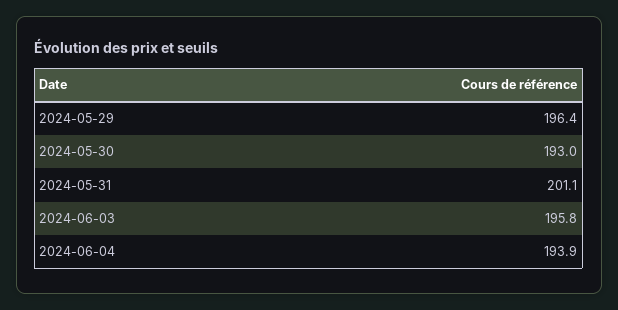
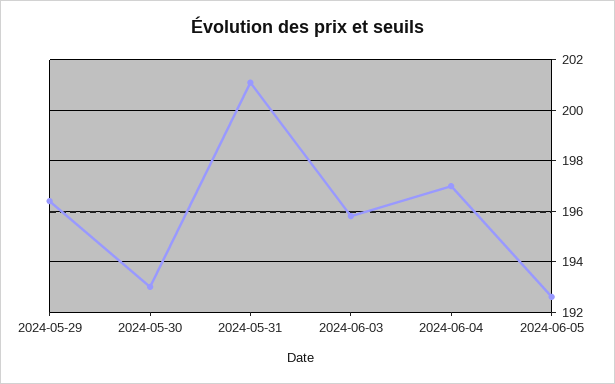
2024-06-04: 193.9 -> 197
2024-06-05: none -> 192.5

